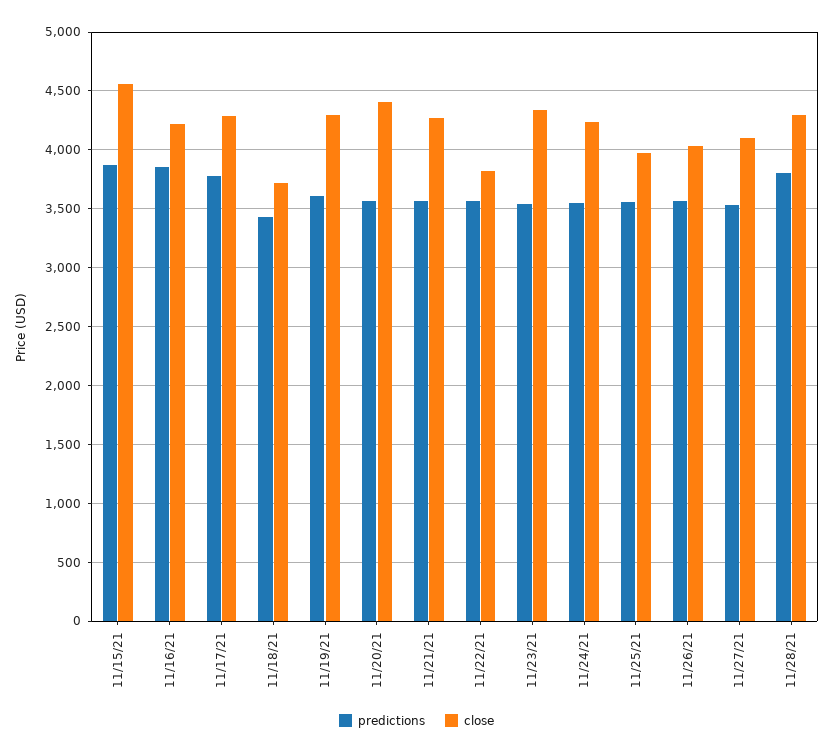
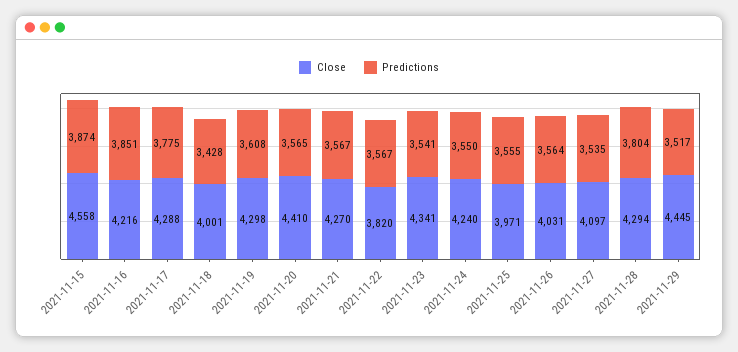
close, 11/18/21: 3700 -> 4001
close, 2021-11-29: none -> 4445
predictions, 2021-11-29: none -> 3517

